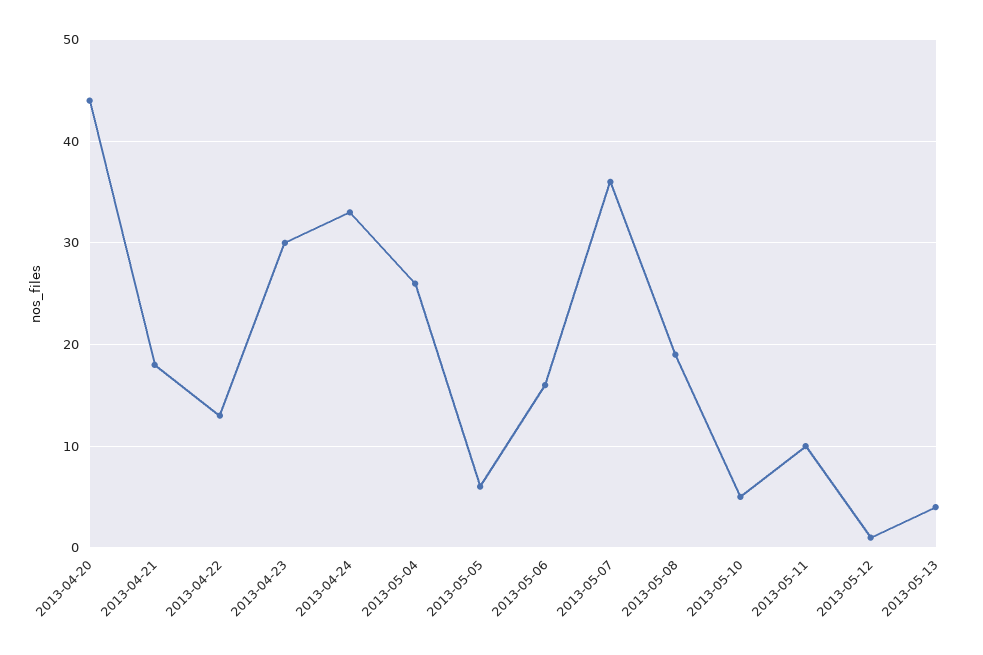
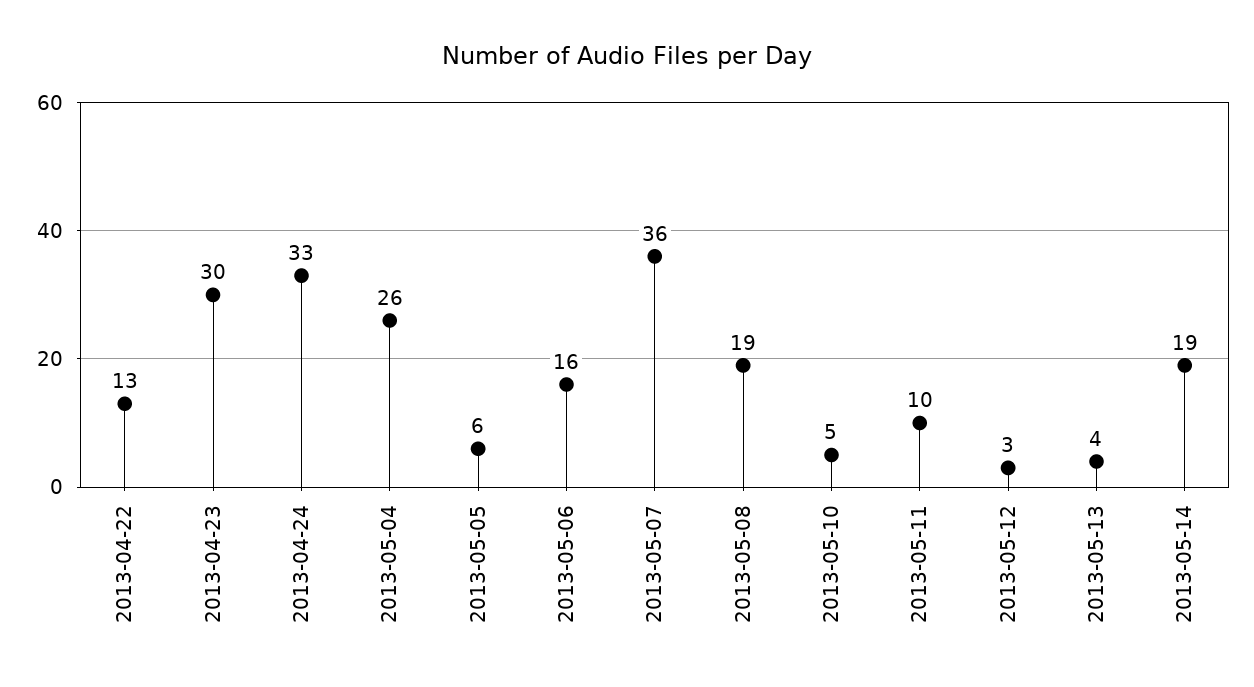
2013-04-20: 44 -> none
2013-04-21: 18 -> none
2013-05-12: 1 -> 3
2013-05-14: none -> 19

